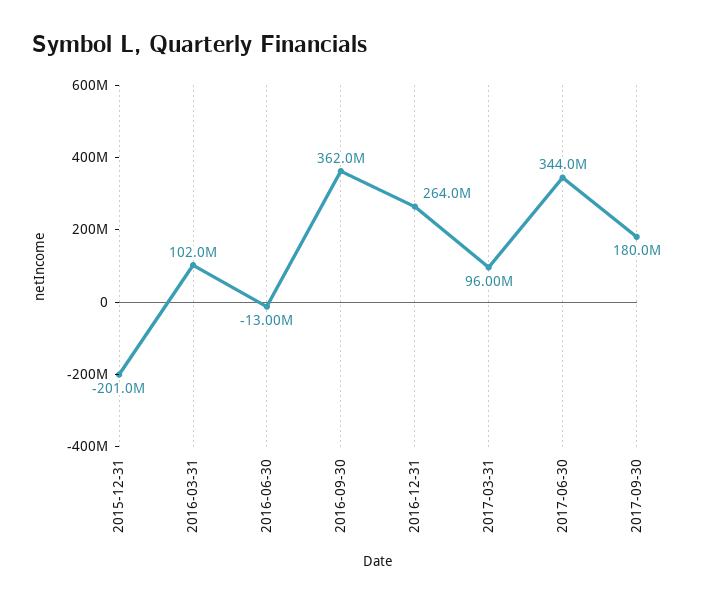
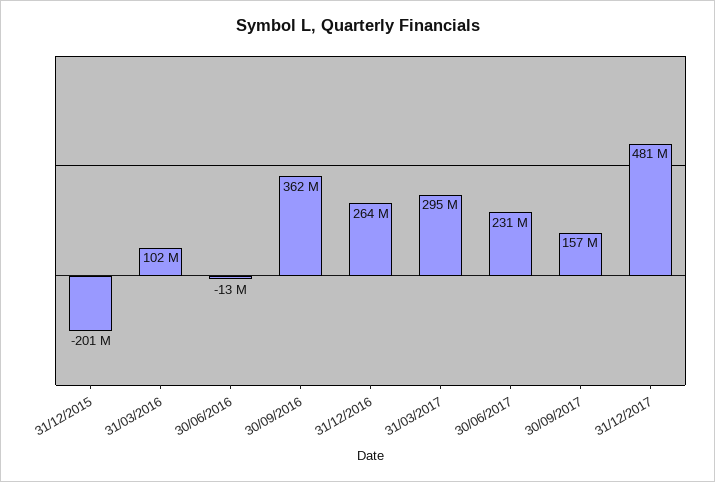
2017-03-31: 96000000 -> 295000000
2017-06-30: 344000000 -> 231000000
2017-09-30: 180000000 -> 157000000
31/12/2017: none -> 481000000

